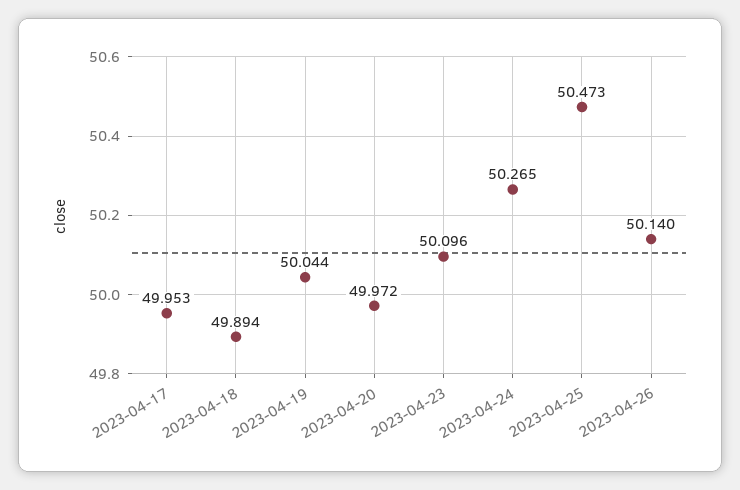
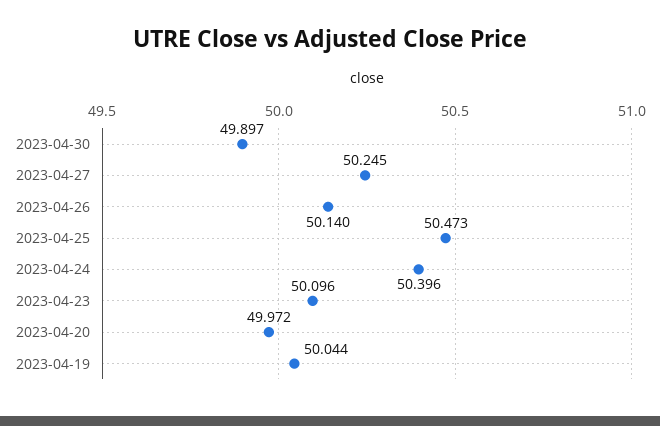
2023-04-17: 49.953 -> none
2023-04-18: 49.894 -> none
2023-04-24: 50.265 -> 50.396
2023-04-30: none -> 49.897
2023-04-27: none -> 50.245

